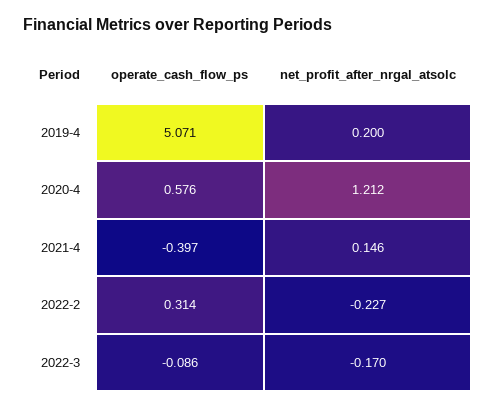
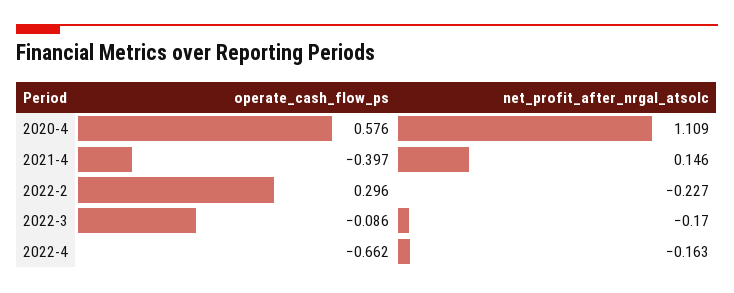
operate_cash_flow_ps, 2019-4: 5.071 -> none
net_profit_after_nrgal_atsolc, 2019-4: 0.2 -> none
net_profit_after_nrgal_atsolc, 2020-4: 1.212 -> 1.109
operate_cash_flow_ps, 2022-2: 0.314 -> 0.296
operate_cash_flow_ps, 2022-4: none -> -0.662
net_profit_after_nrgal_atsolc, 2022-4: none -> -0.163

